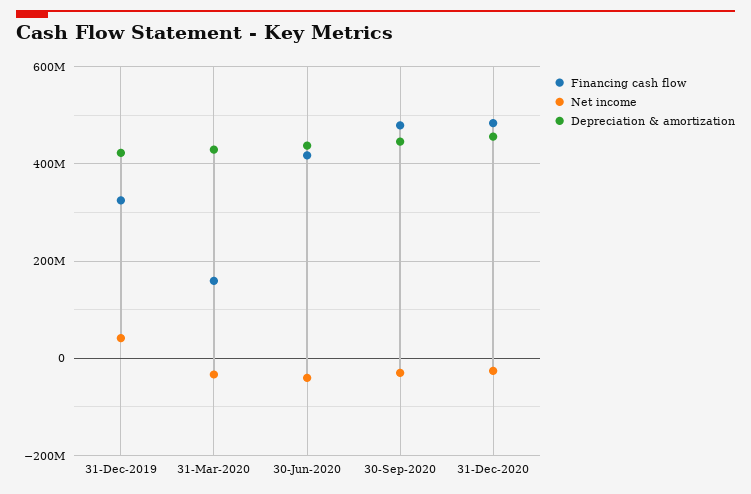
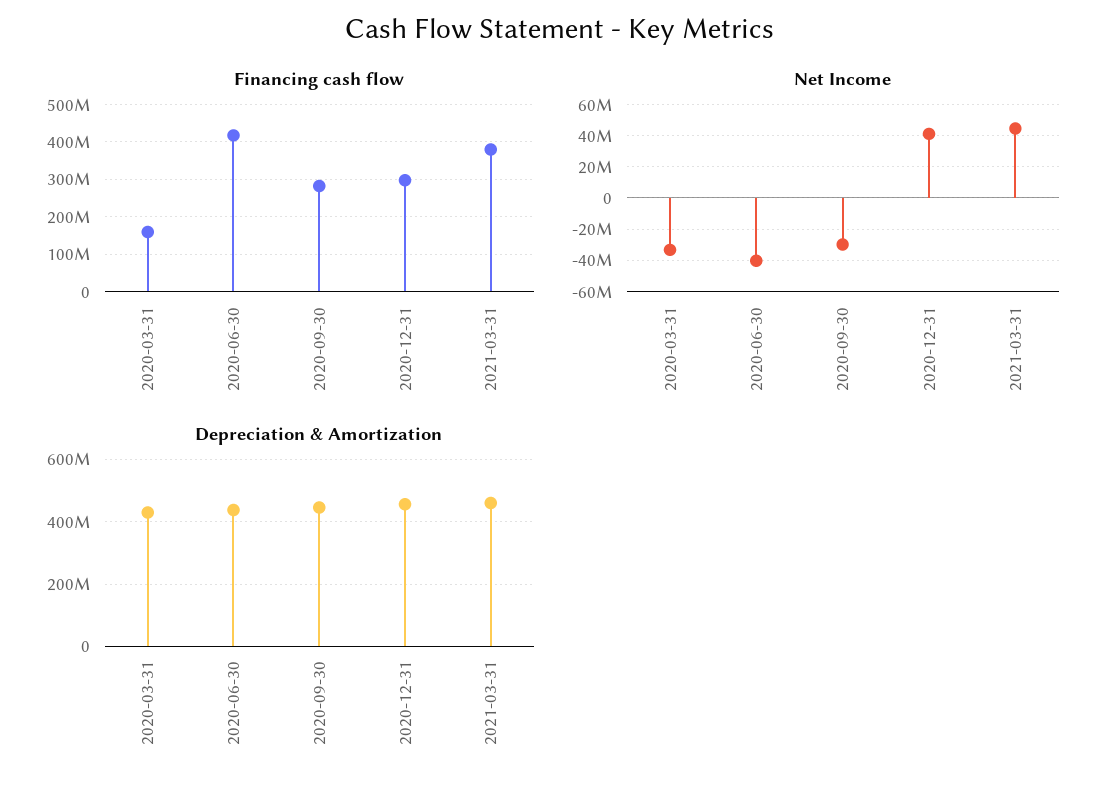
Financing cash flow, 31-Dec-2019: 320000000 -> none
Net income, 31-Dec-2019: 40000000 -> none
Depreciation & amortization, 31-Dec-2019: 420000000 -> none
Financing cash flow, 30-Sep-2020: 480000000 -> 280000000
Financing cash flow, 31-Dec-2020: 480000000 -> 300000000
Net income, 31-Dec-2020: -20000000 -> 40000000
Financing cash flow, 2021-03-31: none -> 380000000
Net income, 2021-03-31: none -> 45000000
Depreciation & amortization, 2021-03-31: none -> 460000000

